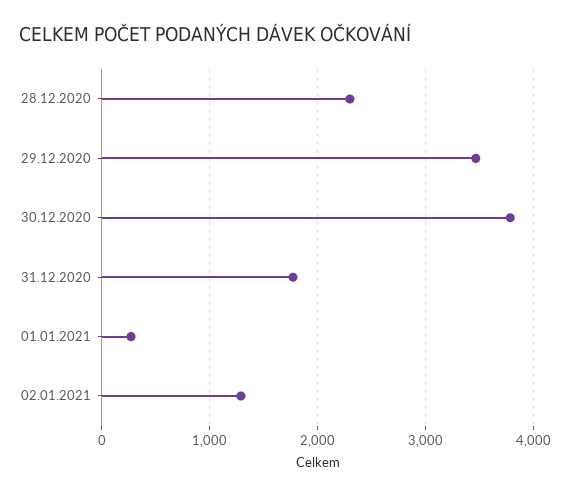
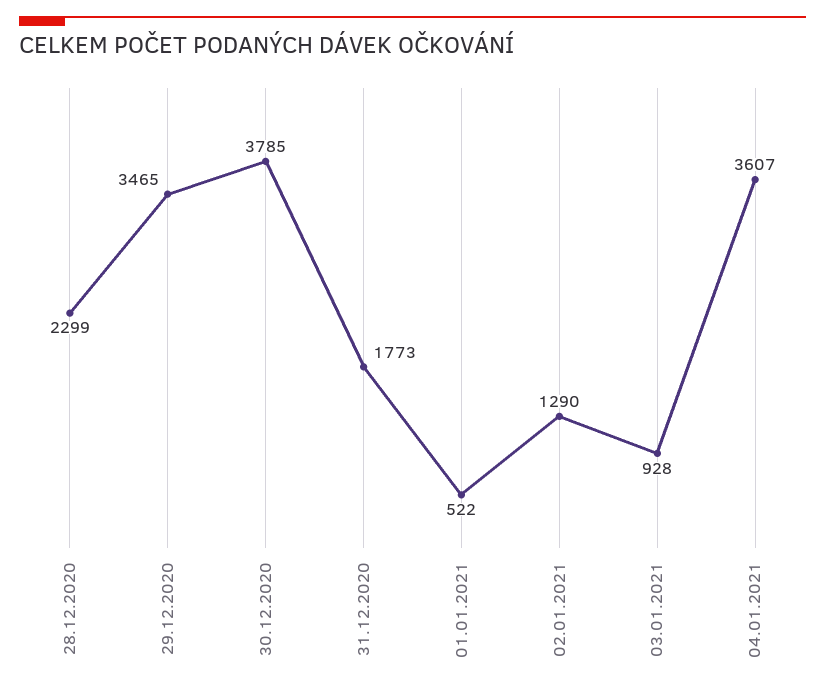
01.01.2021: 300 -> 522
03.01.2021: none -> 928
04.01.2021: none -> 3607

